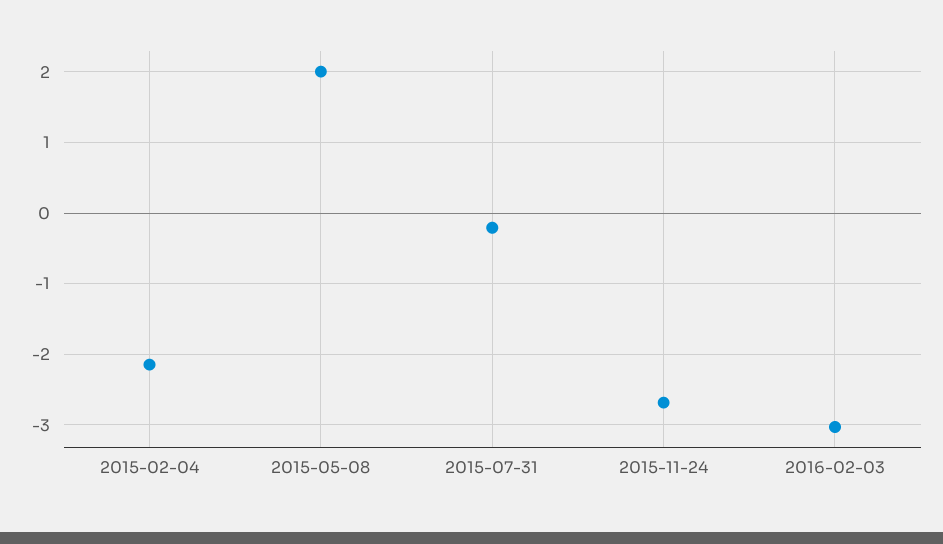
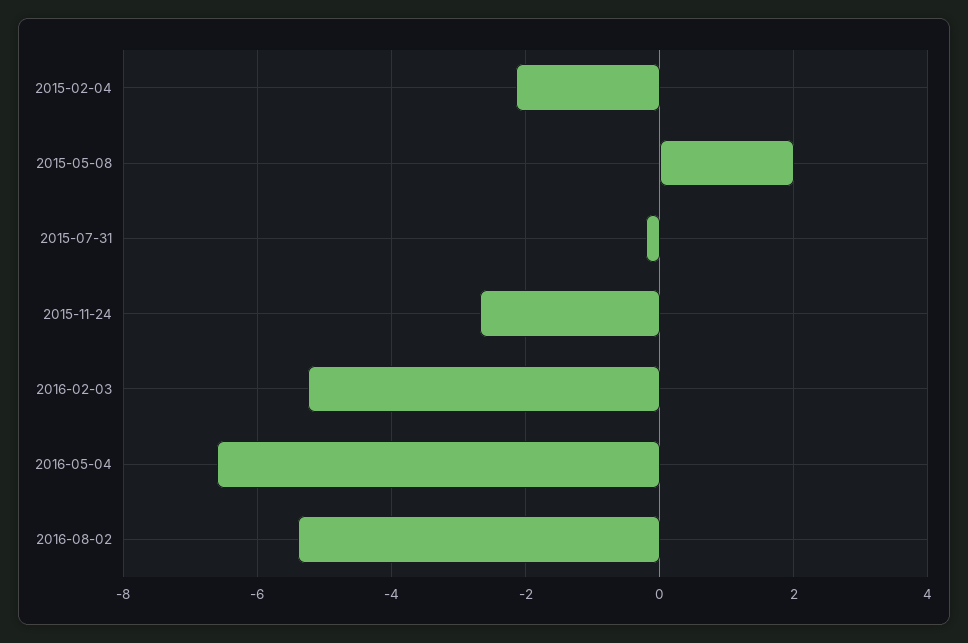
2016-02-03: -3 -> -5.2
2016-05-04: none -> -6.6
2016-08-02: none -> -5.4

